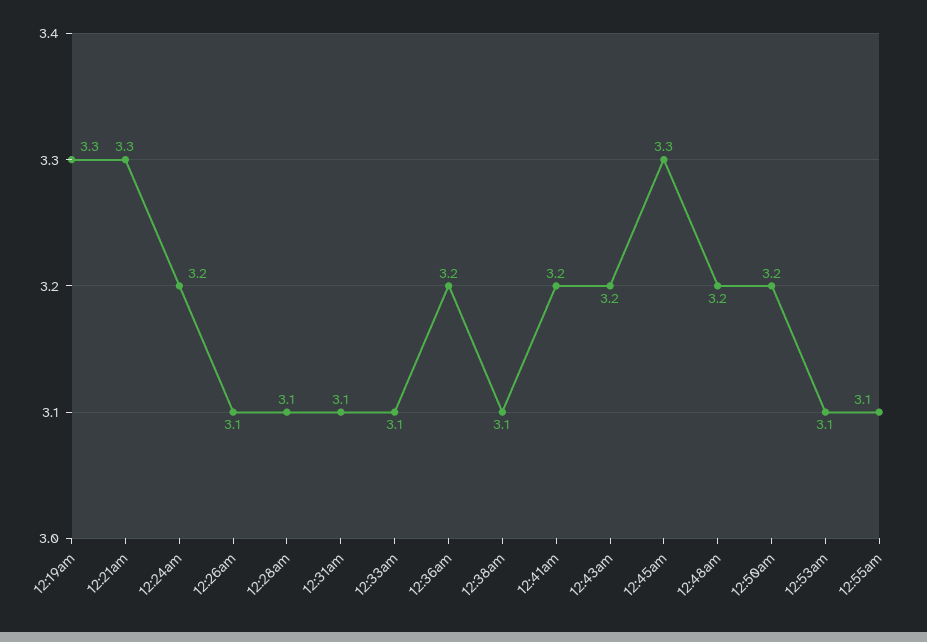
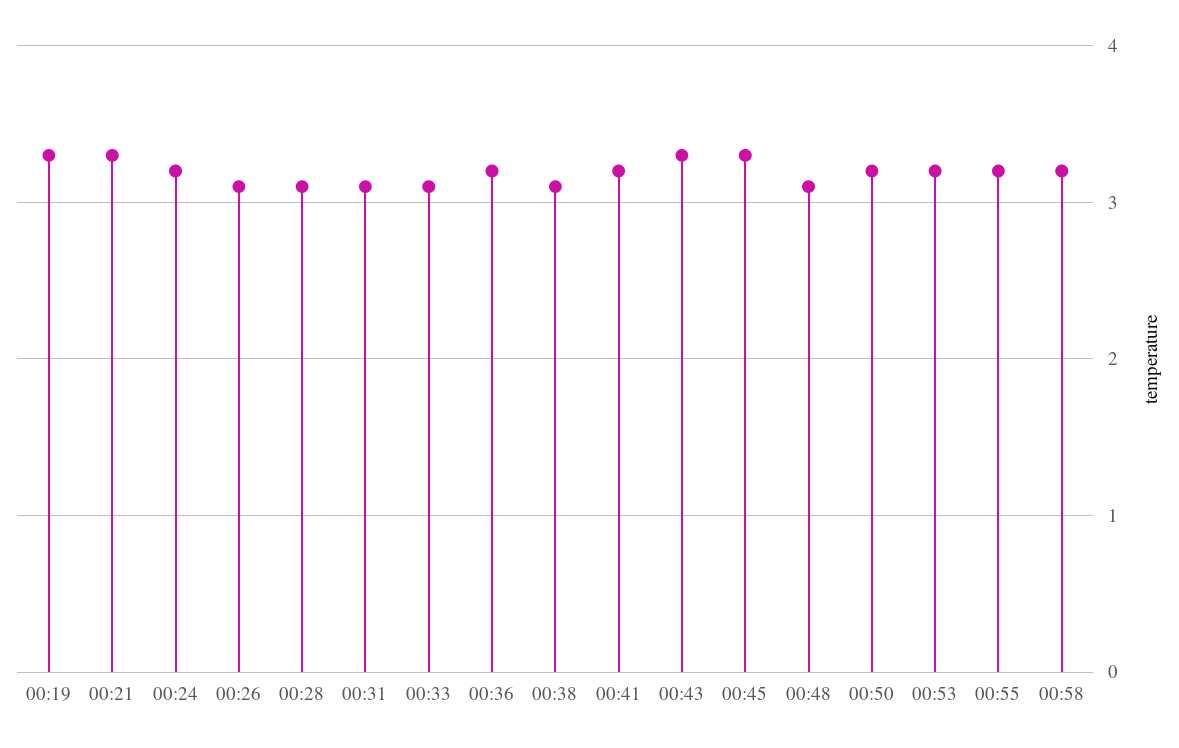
12:43am: 3.2 -> 3.3
12:48am: 3.2 -> 3.1
12:53am: 3.1 -> 3.2
12:55am: 3.1 -> 3.2
00:58: none -> 3.2

